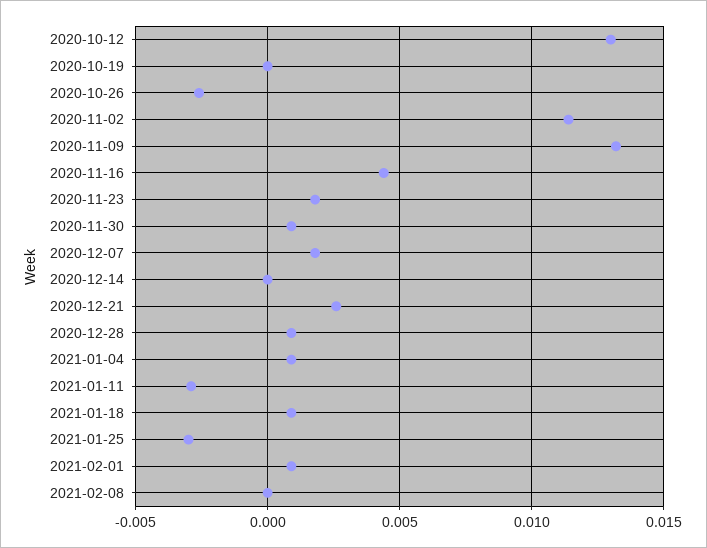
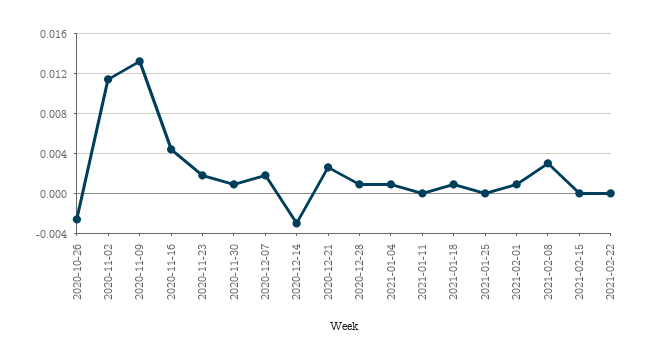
2020-10-12: 0.013 -> none
2020-10-19: 0 -> none
2020-12-14: 0 -> -0.003
2021-01-11: -0.003 -> 0
2021-01-25: -0.003 -> 0
2021-02-08: 0 -> 0.003
2021-02-15: none -> 0
2021-02-22: none -> 0

